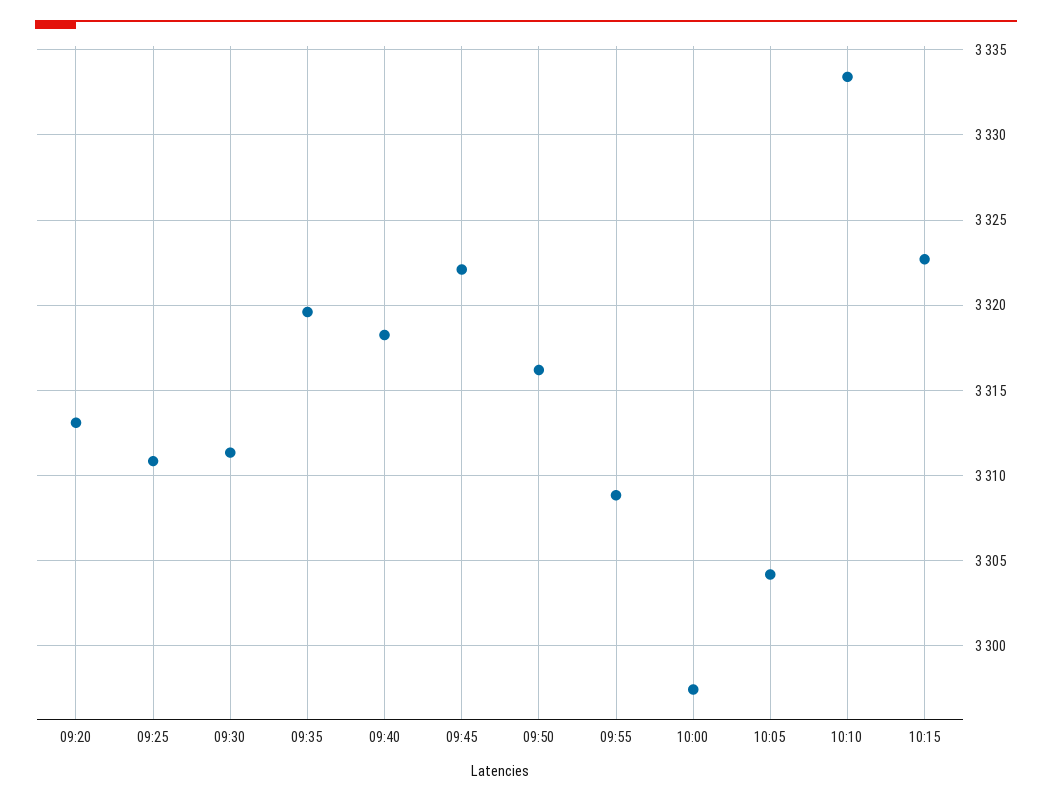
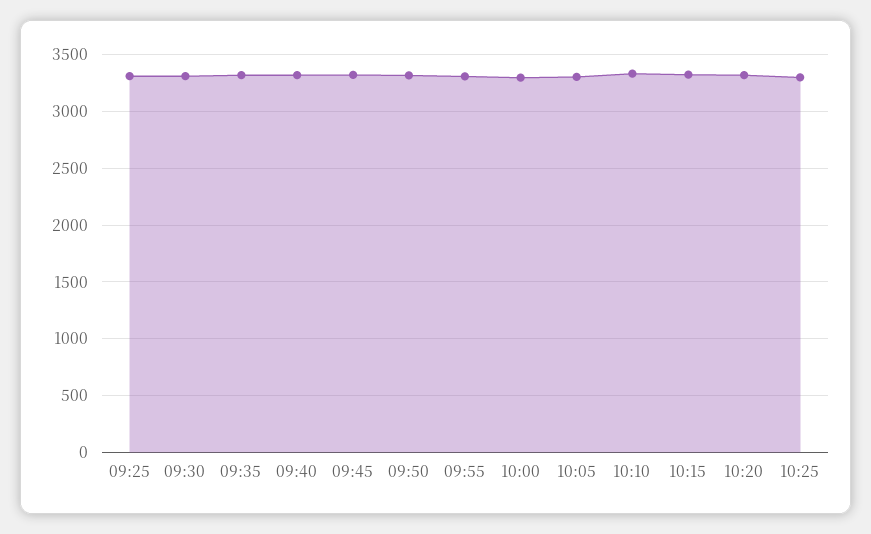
09:20: 3313 -> none
10:20: none -> 3300
10:25: none -> 3300

